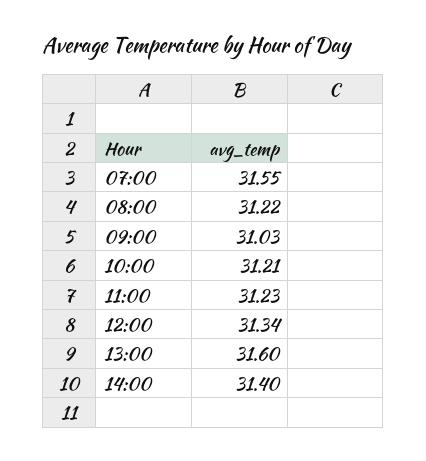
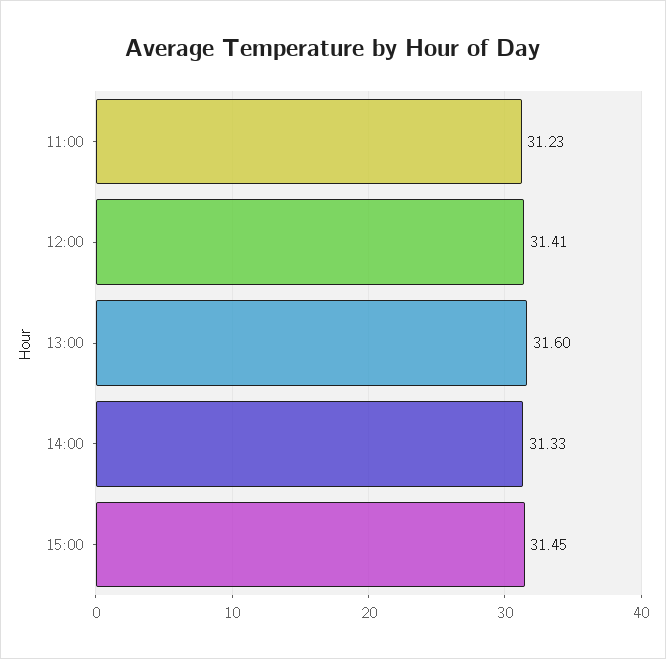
07:00: 31.55 -> none
08:00: 31.22 -> none
09:00: 31.03 -> none
10:00: 31.21 -> none
12:00: 31.34 -> 31.41
14:00: 31.4 -> 31.33
15:00: none -> 31.45

